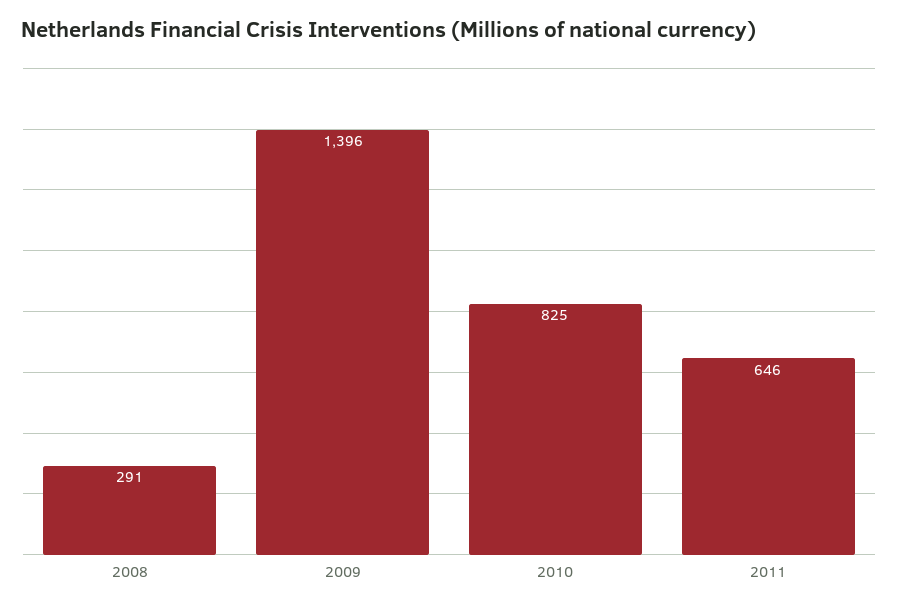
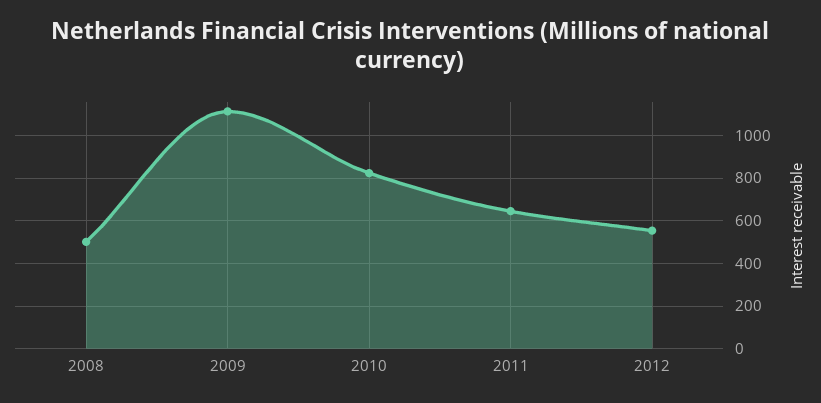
2008: 291 -> 500
2009: 1396 -> 1100
2012: none -> 550

